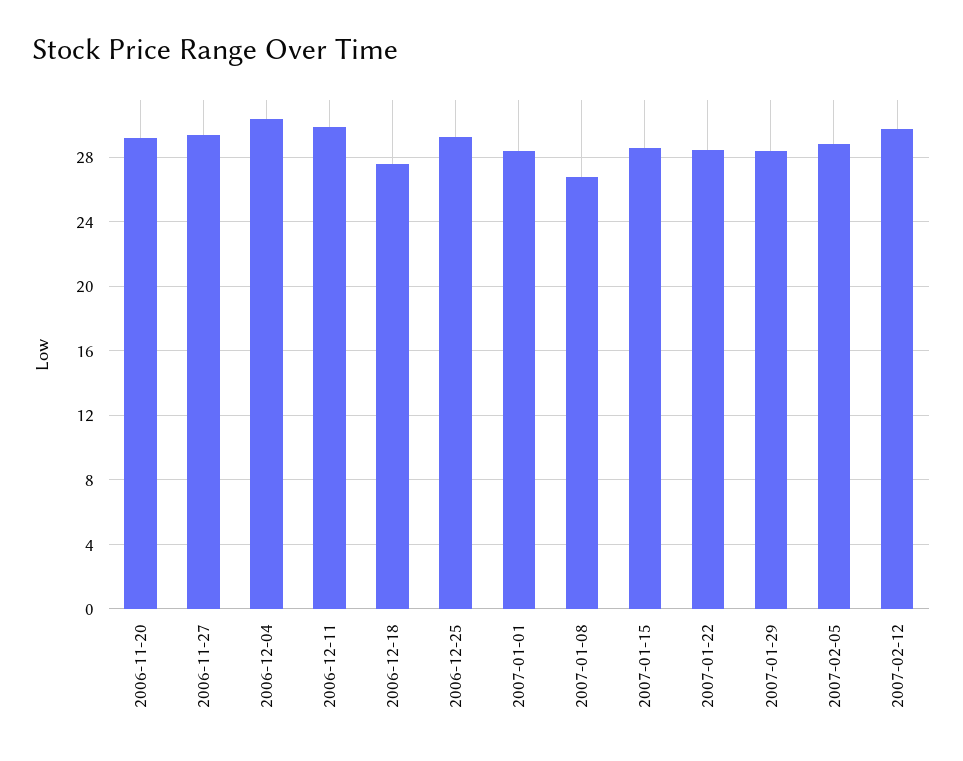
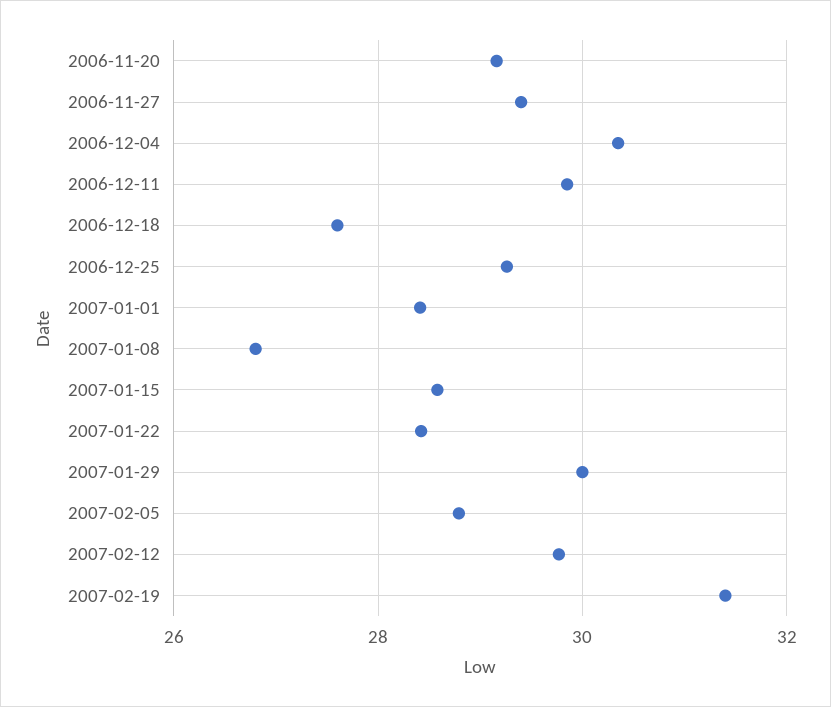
2007-01-29: 28.5 -> 30
2007-02-19: none -> 31.4

